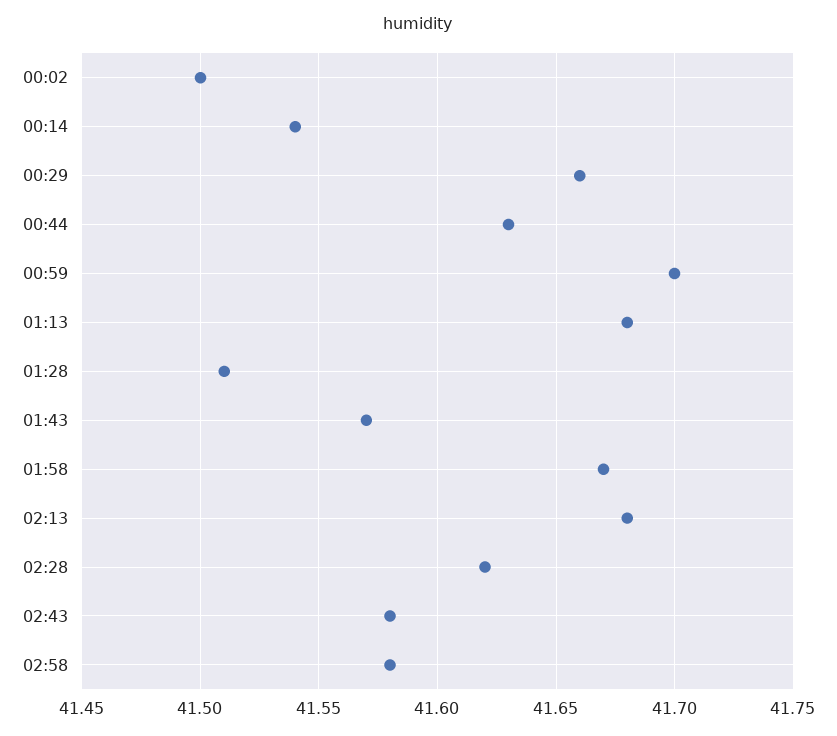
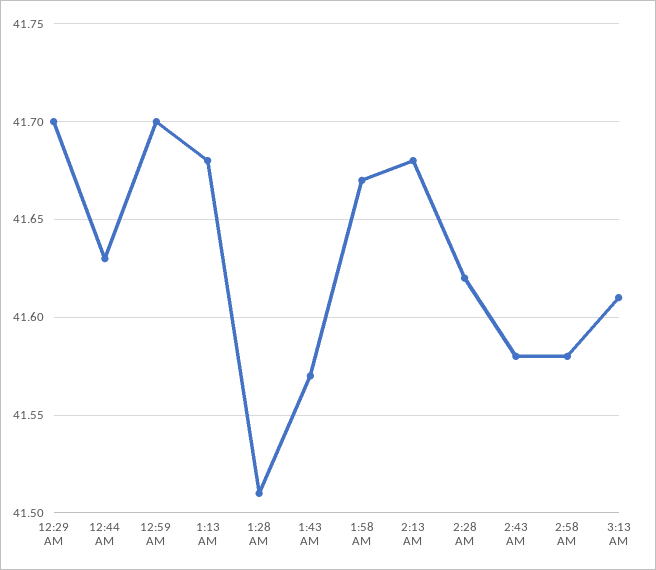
00:02: 41.5 -> none
00:14: 41.54 -> none
00:29: 41.66 -> 41.7
3:13 AM: none -> 41.61

